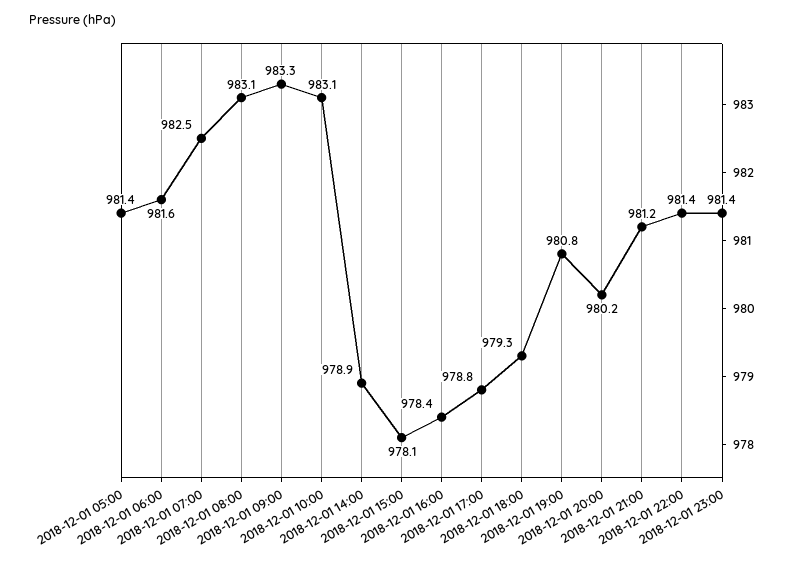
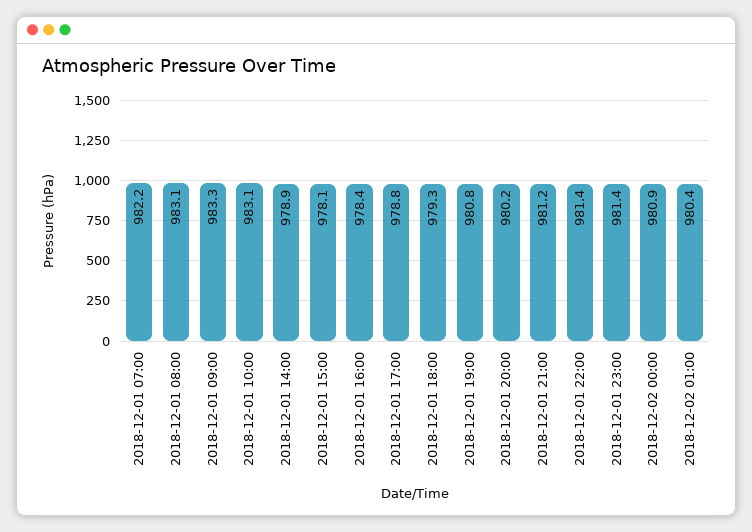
2018-12-01 05:00: 981.4 -> none
2018-12-01 06:00: 981.6 -> none
2018-12-01 07:00: 982.5 -> 982.2
2018-12-02 00:00: none -> 980.9
2018-12-02 01:00: none -> 980.4

